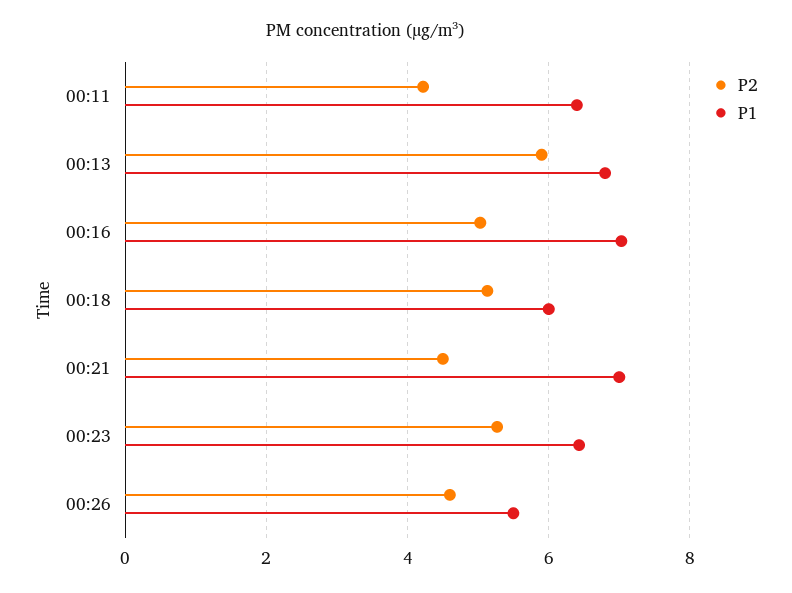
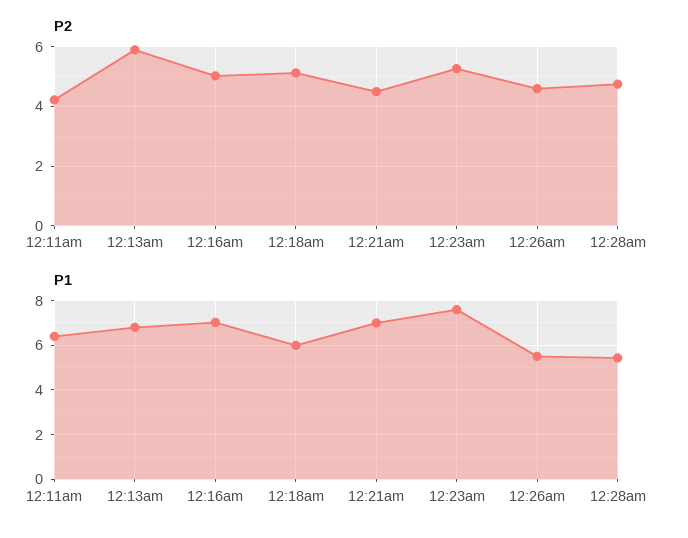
P1, 00:23: 6.4 -> 7.5
P2, 12:28am: none -> 4.75
P1, 12:28am: none -> 5.5

